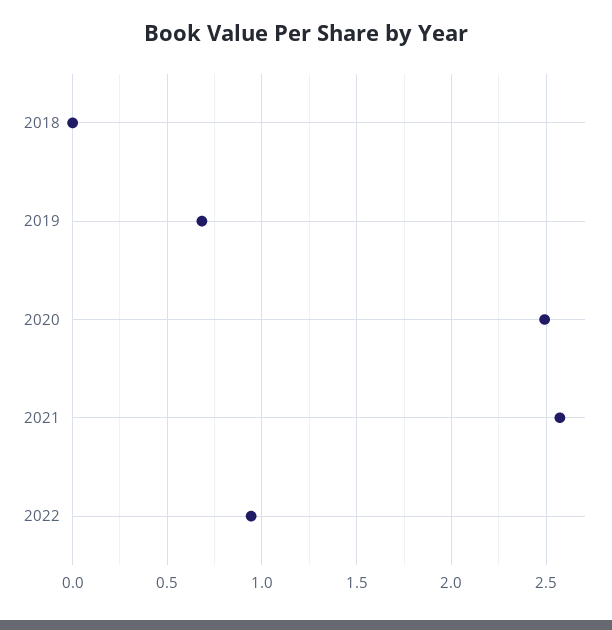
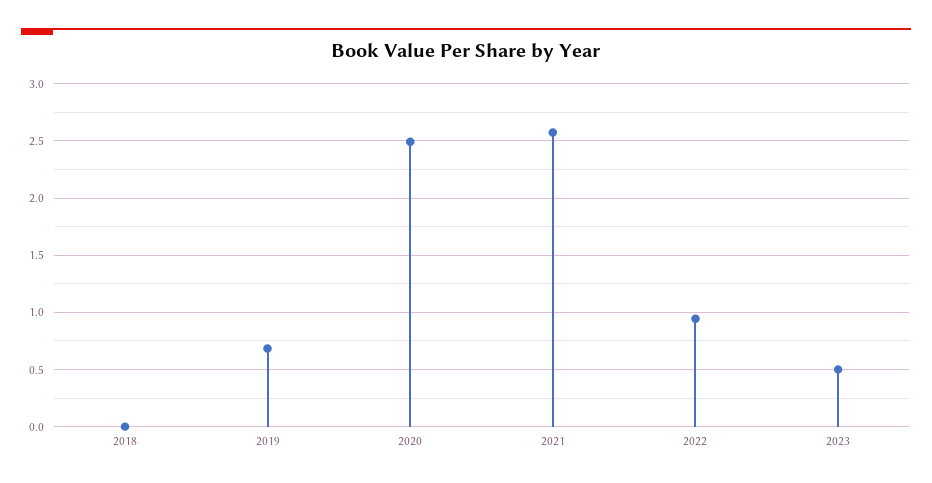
2023: none -> 0.5

